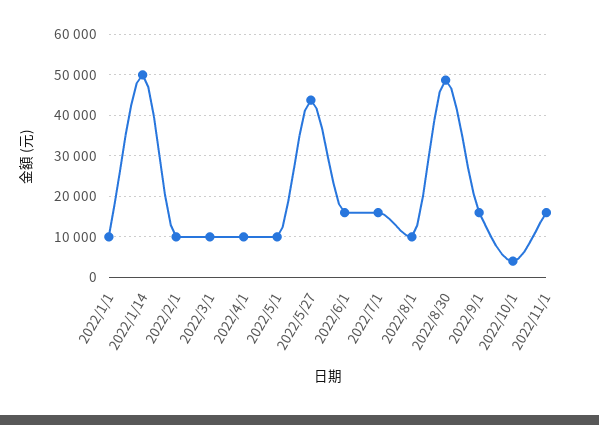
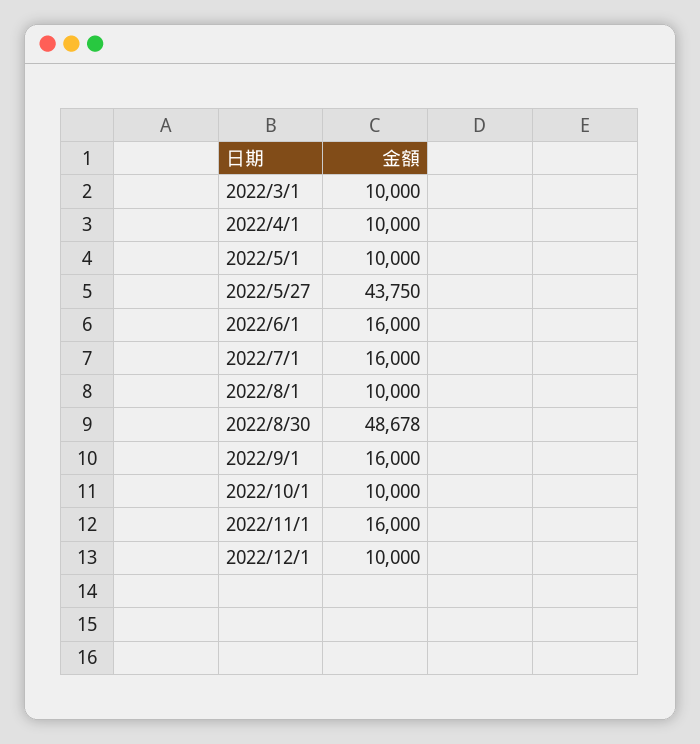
2022/1/1: 10000 -> none
2022/1/14: 50000 -> none
2022/2/1: 10000 -> none
2022/10/1: 4000 -> 10000
2022/12/1: none -> 10000

